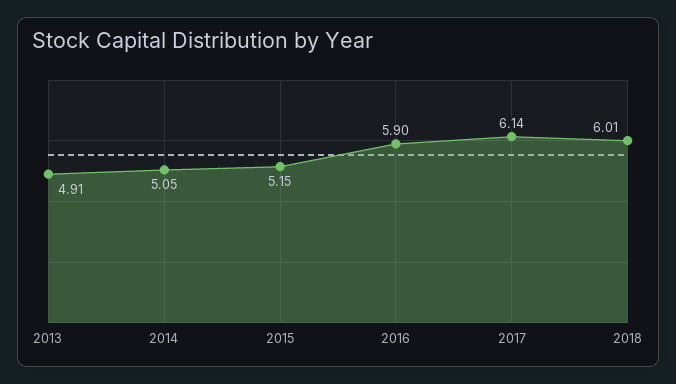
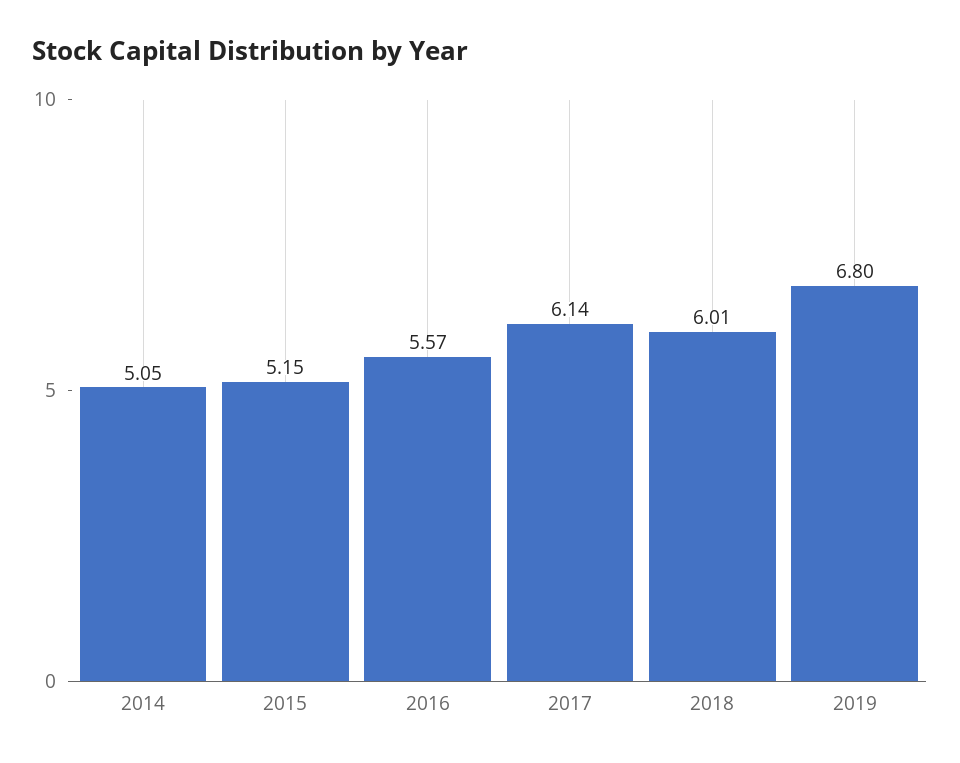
2013: 4.91 -> none
2016: 5.9 -> 5.57
2019: none -> 6.8

